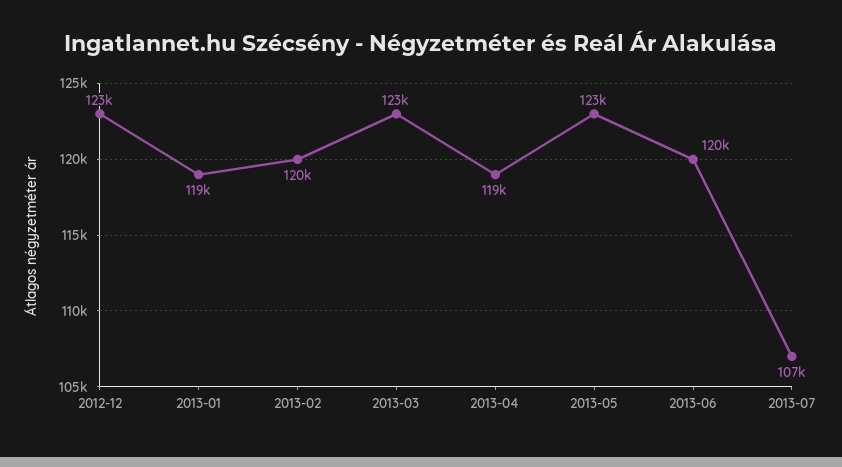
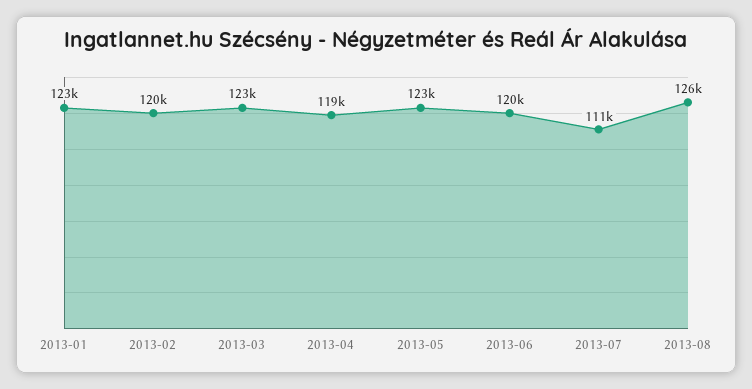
2012-12: 123000 -> none
2013-01: 119000 -> 123000
2013-07: 107000 -> 111000
2013-08: none -> 126000

